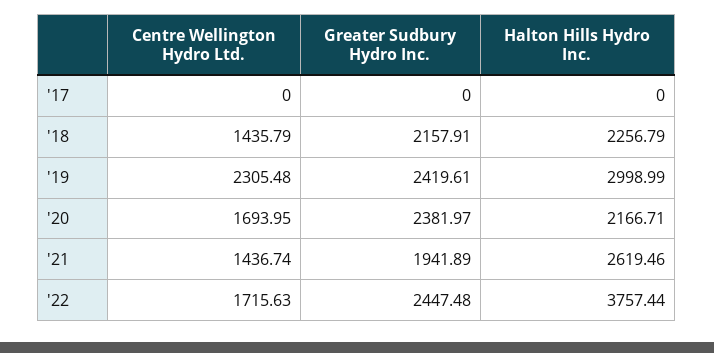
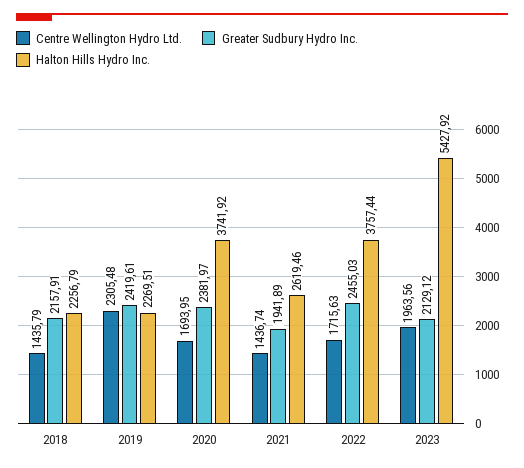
Centre Wellington Hydro Ltd., '17: 0 -> none
Greater Sudbury Hydro Inc., '17: 0 -> none
Halton Hills Hydro Inc., '17: 0 -> none
Halton Hills Hydro Inc., '19: 2998.99 -> 2269.51
Halton Hills Hydro Inc., '20: 2166.71 -> 3741.92
Greater Sudbury Hydro Inc., '22: 2447.48 -> 2455.03
Centre Wellington Hydro Ltd., 2023: none -> 1963.56
Greater Sudbury Hydro Inc., 2023: none -> 2129.12
Halton Hills Hydro Inc., 2023: none -> 5427.92

